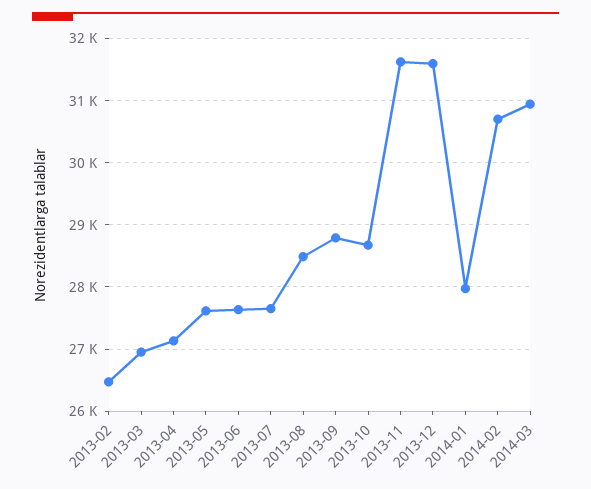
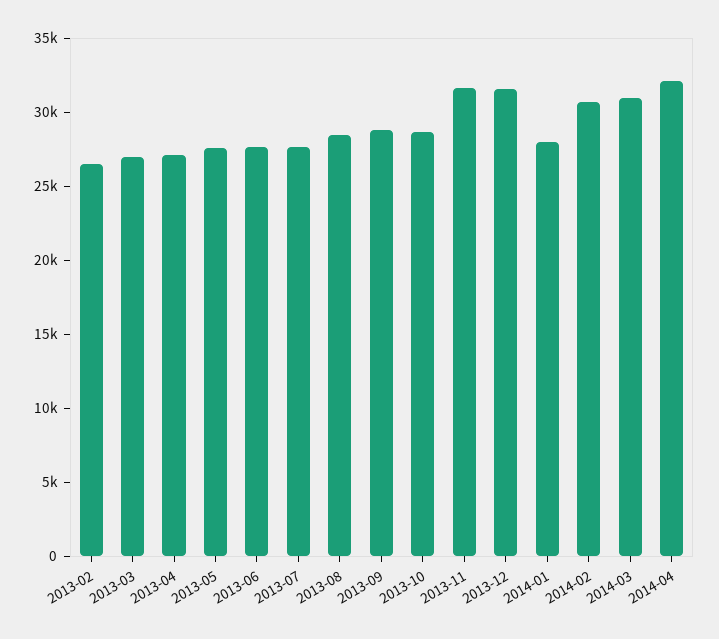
2014-04: none -> 32000

